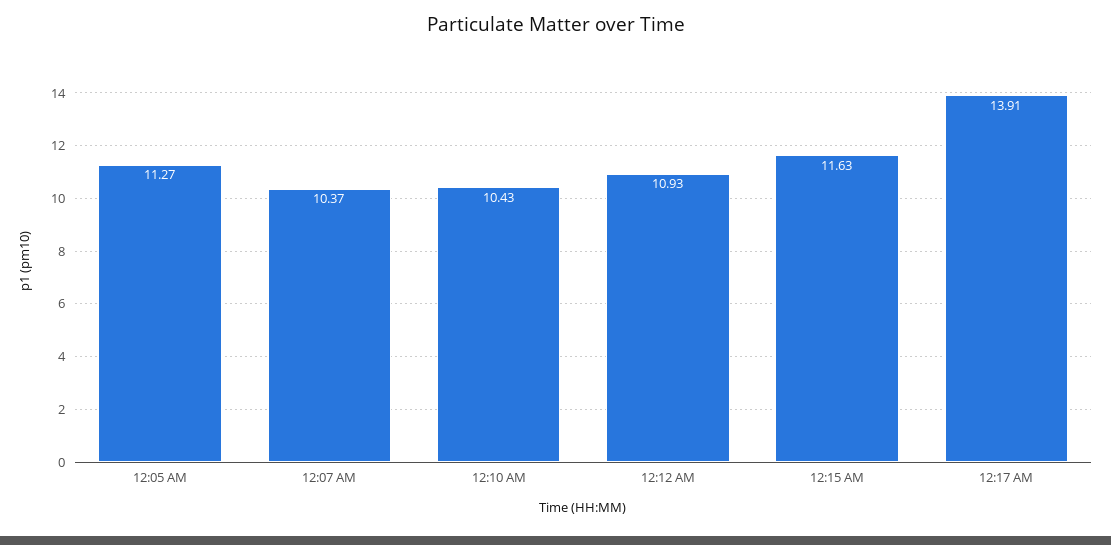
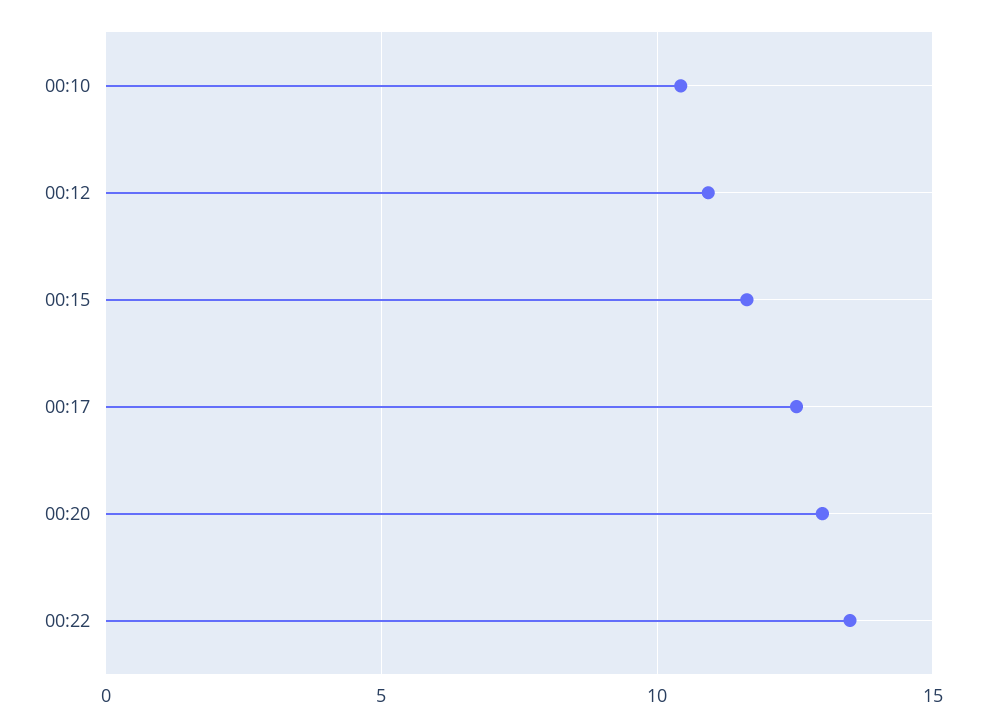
12:05 AM: 11.27 -> none
12:07 AM: 10.37 -> none
12:17 AM: 13.91 -> 12.5
00:20: none -> 13
00:22: none -> 13.5

